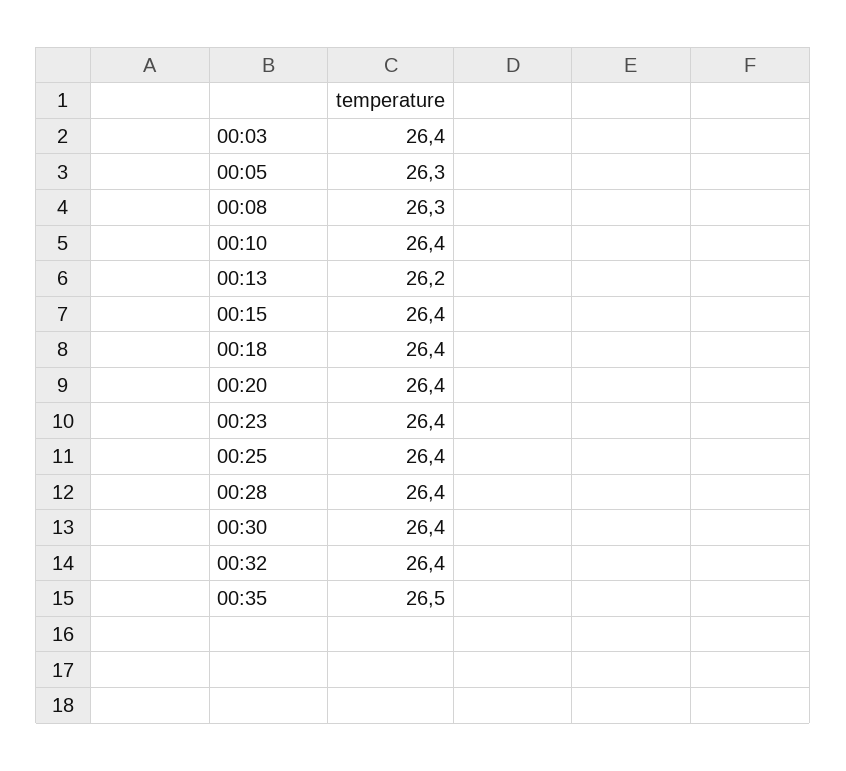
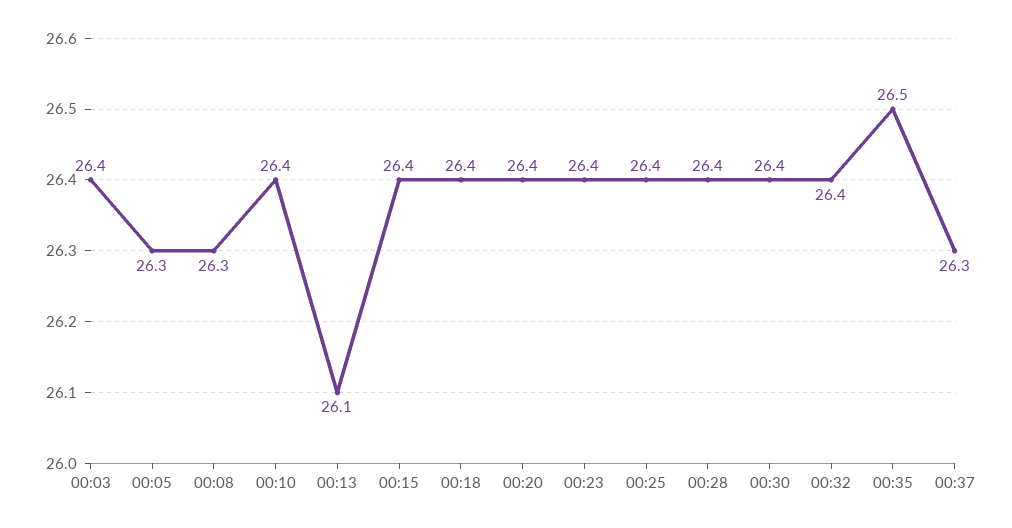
00:13: 26.2 -> 26.1
00:37: none -> 26.3

